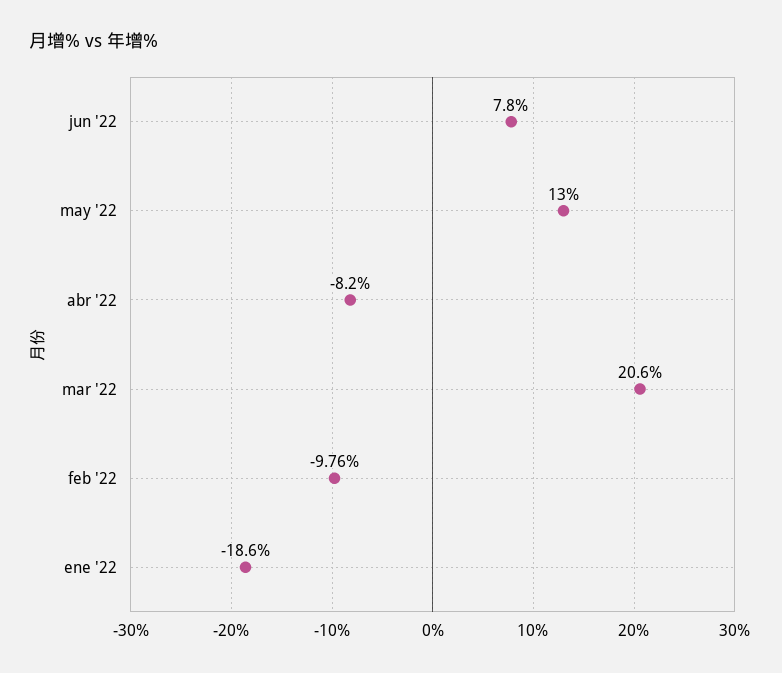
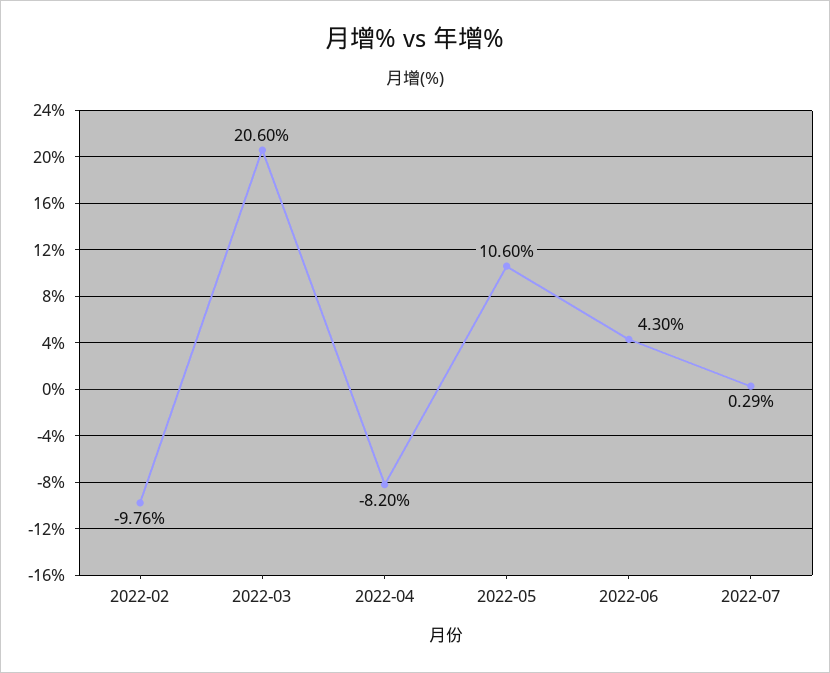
jun '22: 7.8 -> 4.3
may '22: 13 -> 10.6
ene '22: -18.6 -> none
2022-07: none -> 0.29

